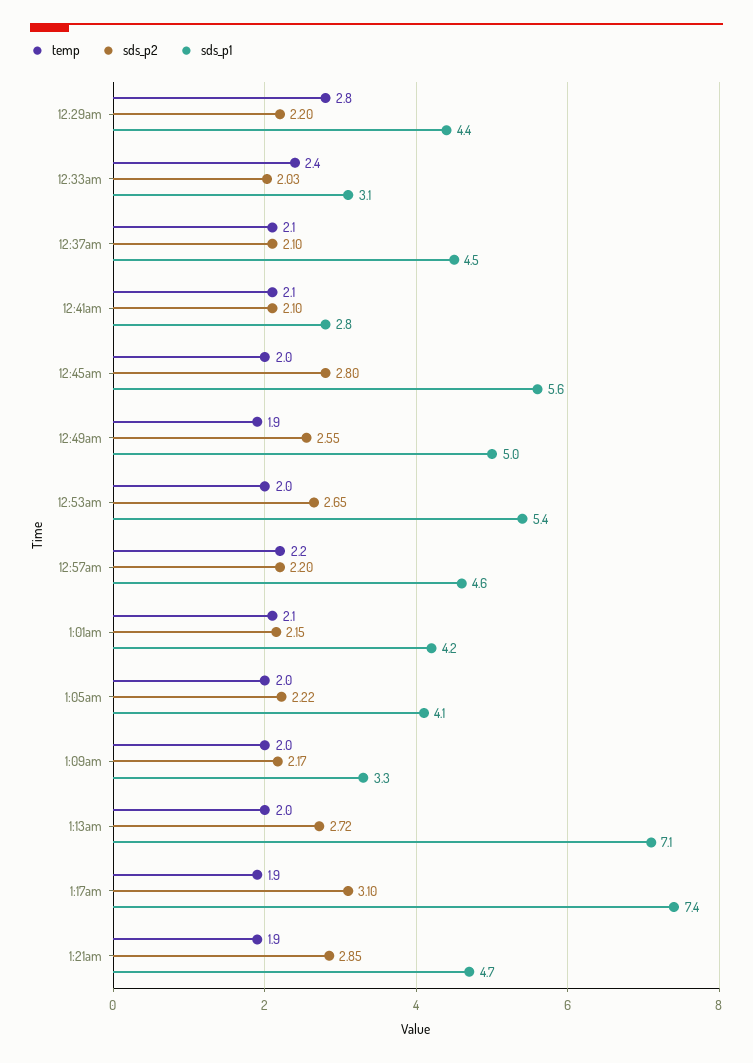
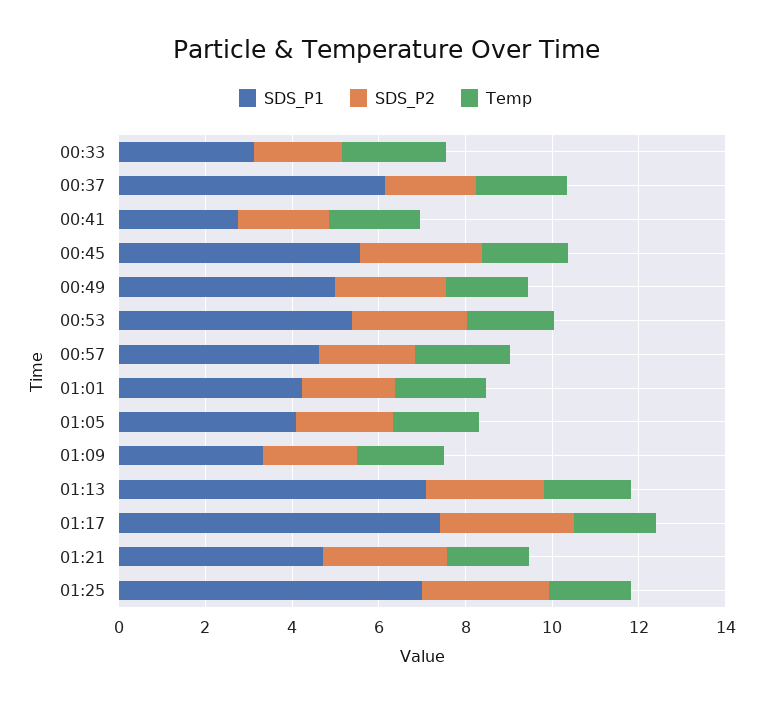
temp, 12:29am: 2.8 -> none
sds_p2, 12:29am: 2.2 -> none
sds_p1, 12:29am: 4.4 -> none
sds_p1, 12:37am: 4.5 -> 6
sds_p1, 01:25: none -> 7
sds_p2, 01:25: none -> 3
temp, 01:25: none -> 2

